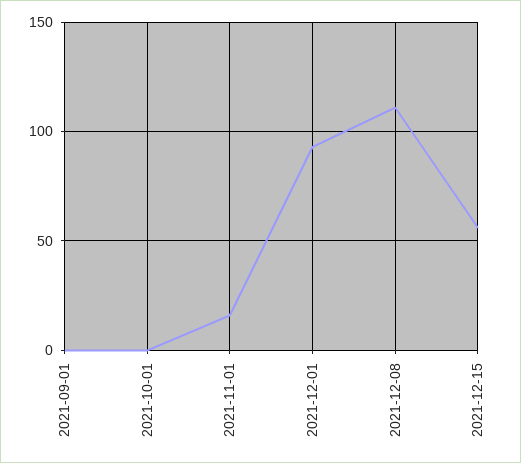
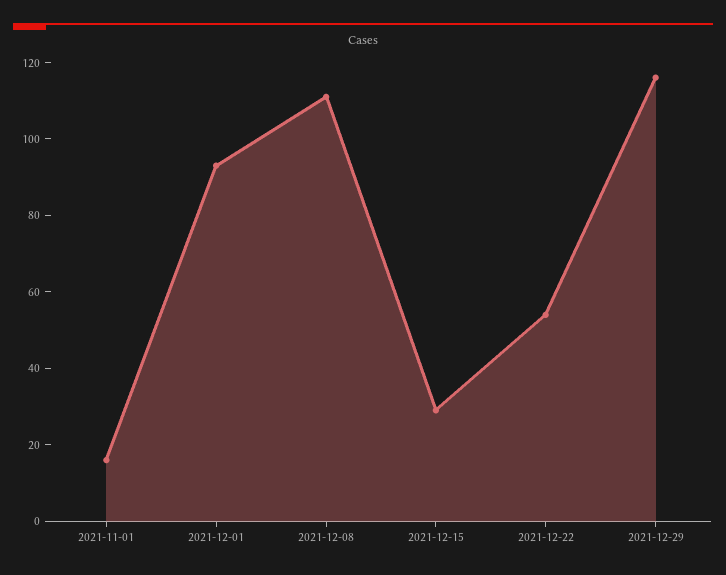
2021-09-01: 0 -> none
2021-10-01: 0 -> none
2021-12-15: 55 -> 30
2021-12-22: none -> 55
2021-12-29: none -> 115

